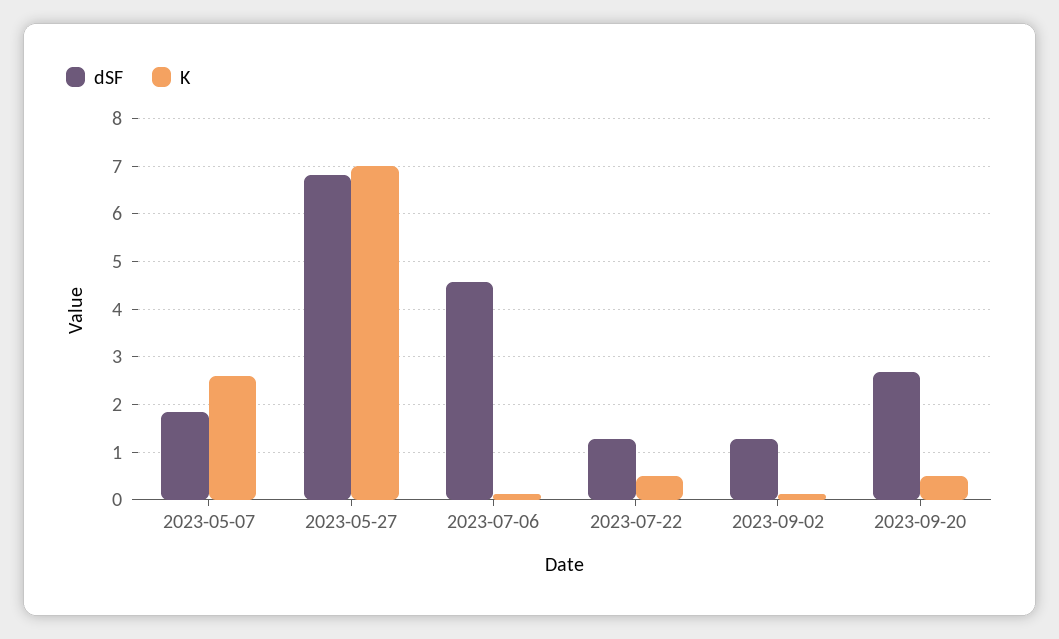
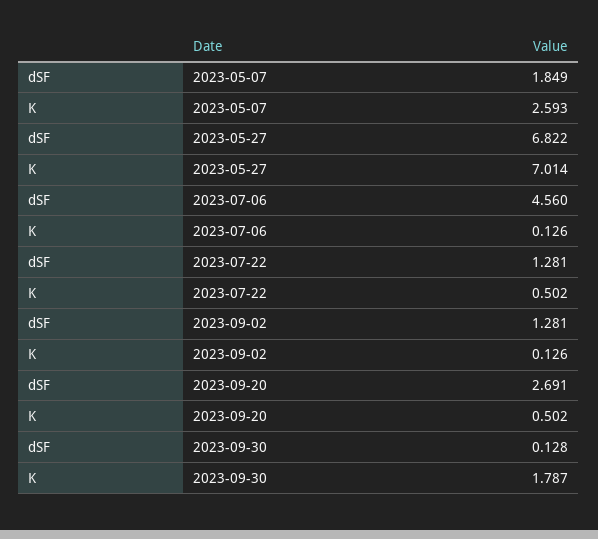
dSF, 2023-09-30: none -> 0.128
K, 2023-09-30: none -> 1.787

